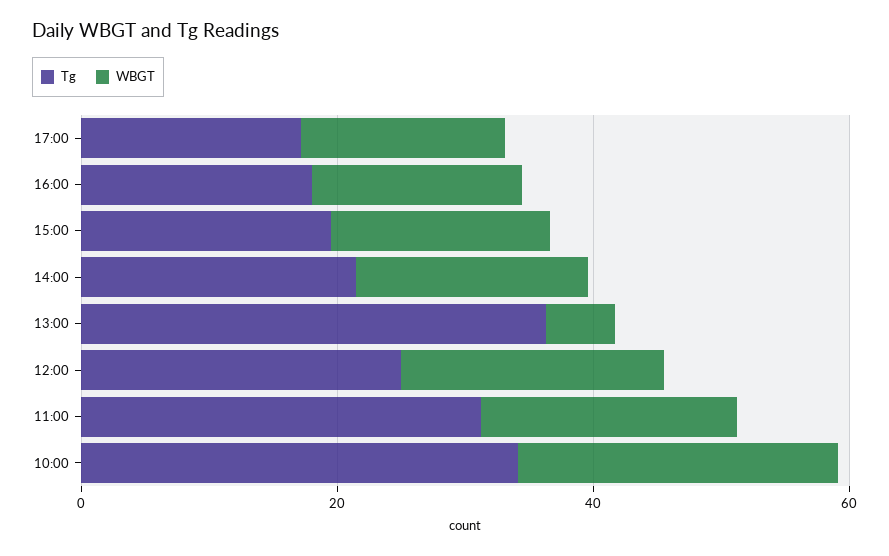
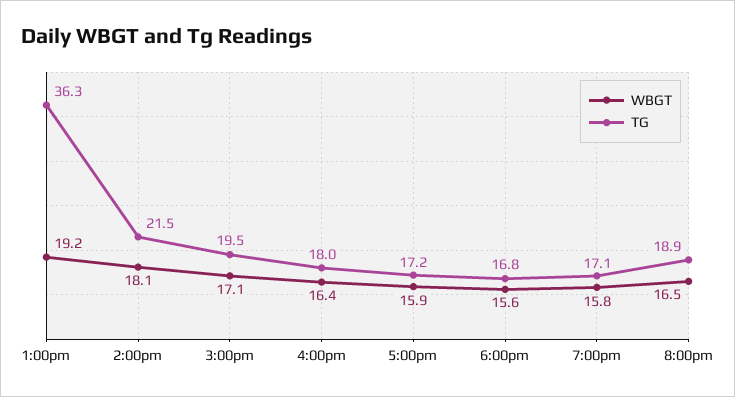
WBGT, 13:00: 5 -> 19.2
Tg, 12:00: 25 -> none
WBGT, 12:00: 20 -> none
Tg, 11:00: 30 -> none
WBGT, 11:00: 20 -> none
Tg, 10:00: 35 -> none
WBGT, 10:00: 25 -> none
WBGT, 6:00pm: none -> 15.6
Tg, 6:00pm: none -> 16.8
WBGT, 7:00pm: none -> 15.8
Tg, 7:00pm: none -> 17.1
WBGT, 8:00pm: none -> 16.5
Tg, 8:00pm: none -> 18.9

